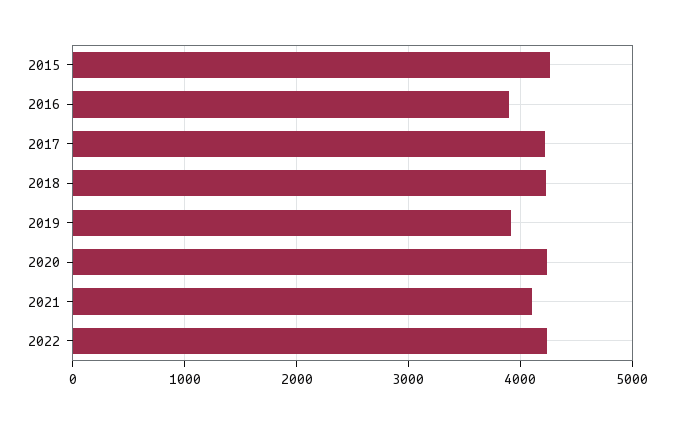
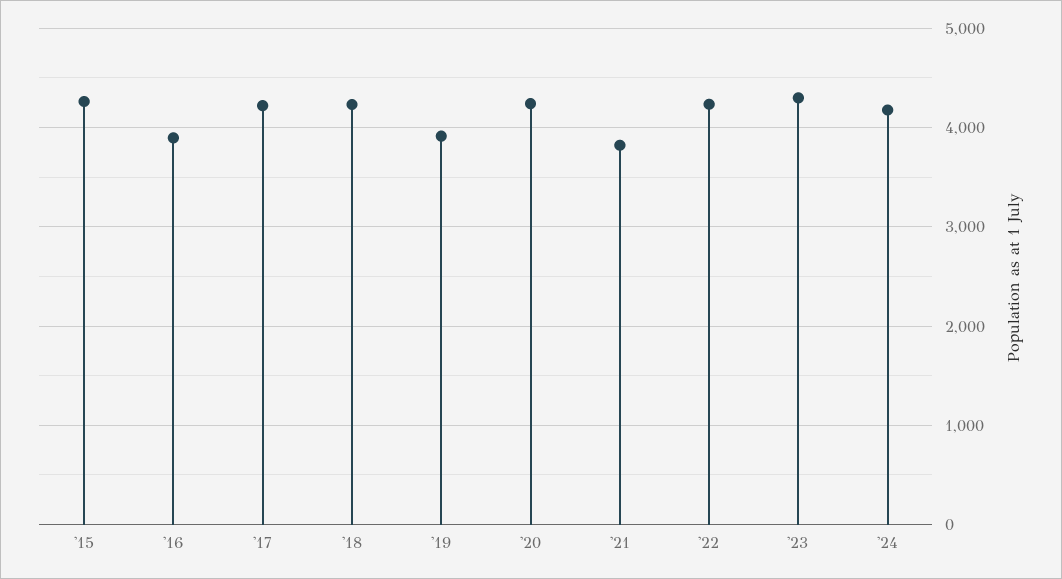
2021: 4100 -> 3800
'23: none -> 4300
'24: none -> 4200

